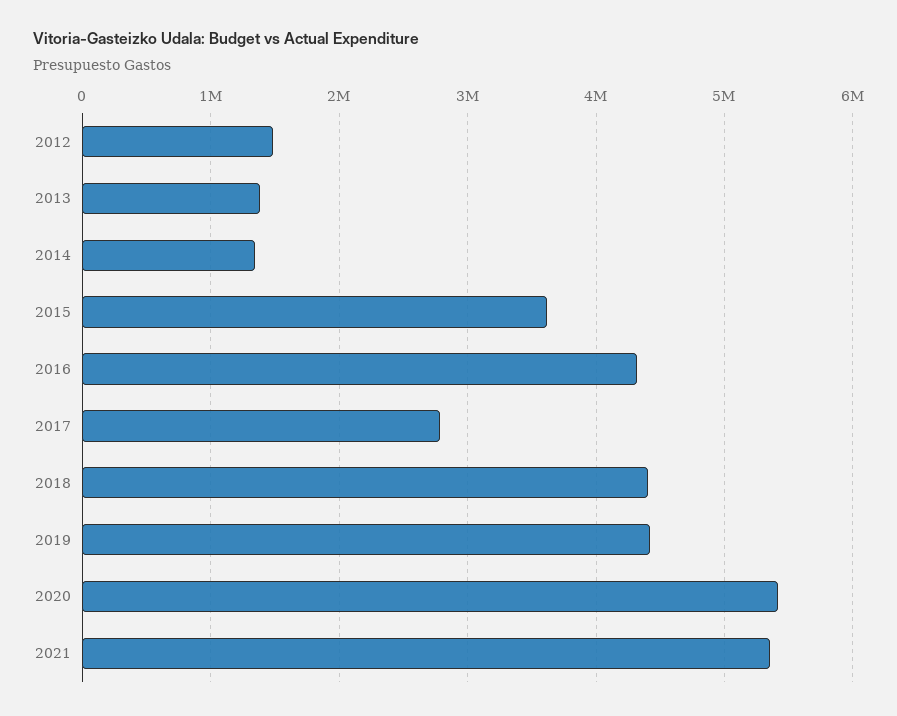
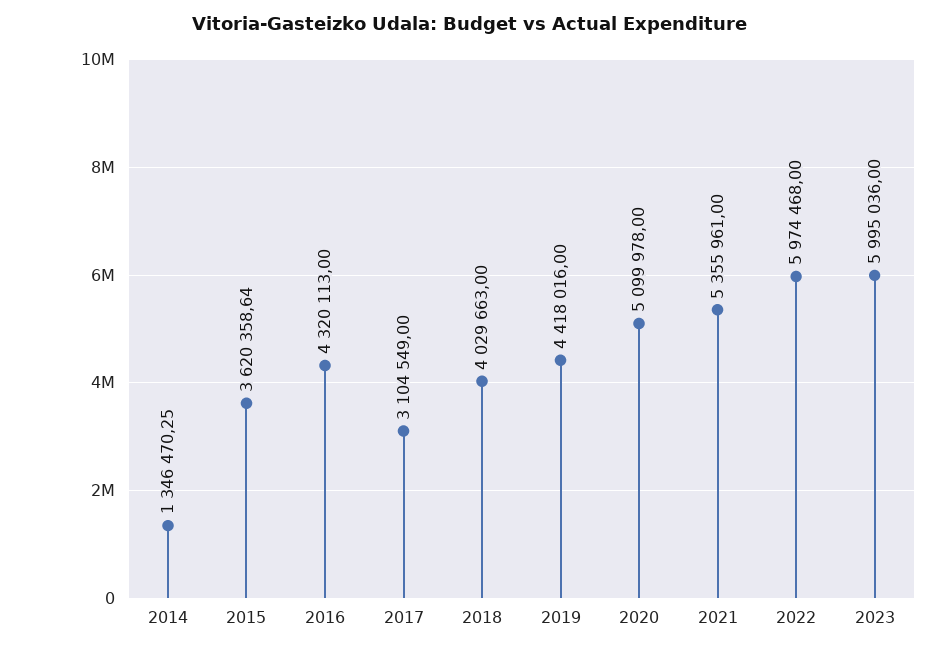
2012: 1500000 -> none
2013: 1400000 -> none
2017: 2800000 -> 3104549
2018: 4400000 -> 4029663
2020: 5400000 -> 5099978
2022: none -> 5974468
2023: none -> 5995036

